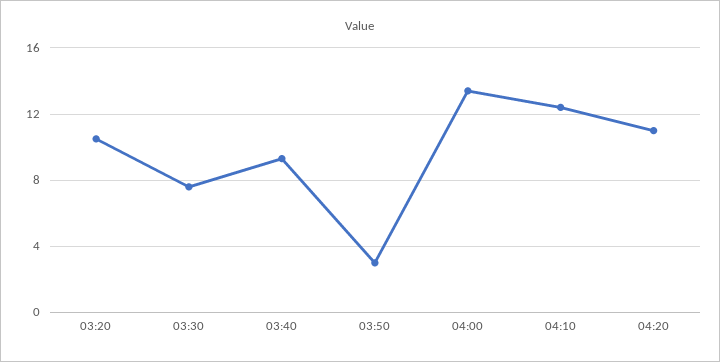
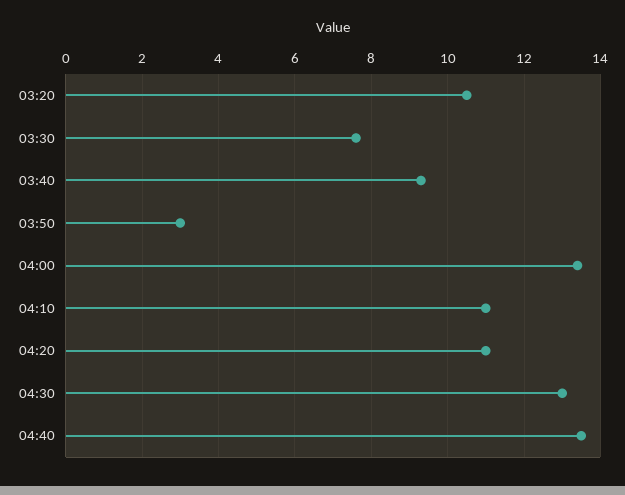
04:10: 12.5 -> 11
04:30: none -> 13
04:40: none -> 13.5

